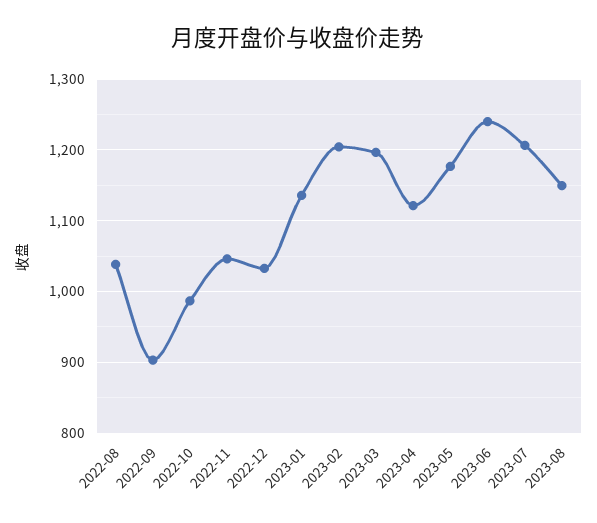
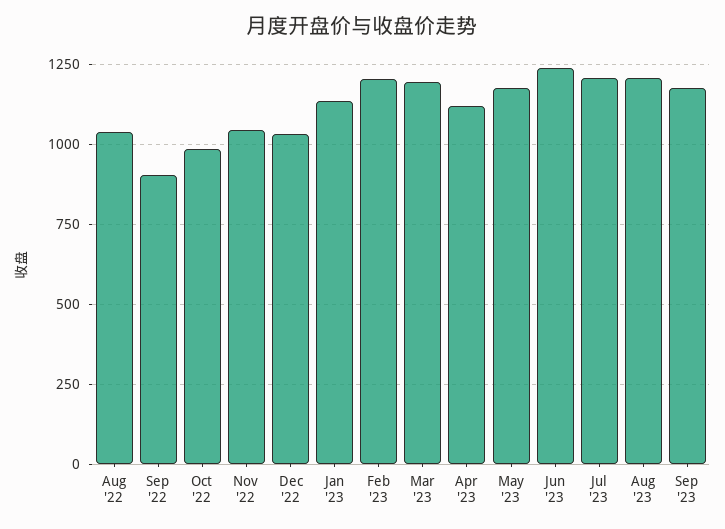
2023-08: 1150 -> 1200
Sep '23: none -> 1175

